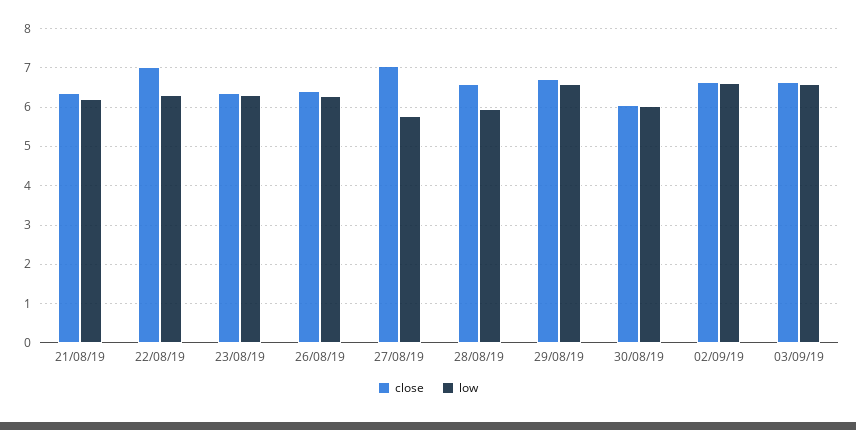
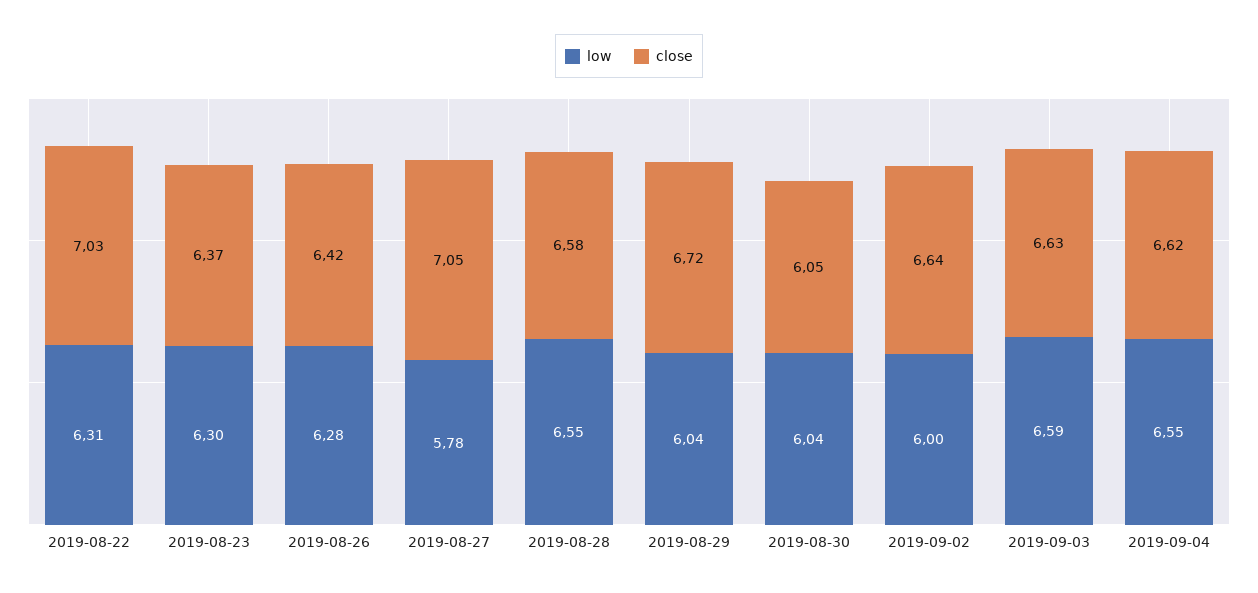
close, 21/08/19: 6.4 -> none
low, 21/08/19: 6.2 -> none
low, 28/08/19: 6 -> 6.55
low, 29/08/19: 6.6 -> 6.04
low, 02/09/19: 6.6 -> 6
low, 2019-09-04: none -> 6.55
close, 2019-09-04: none -> 6.62

